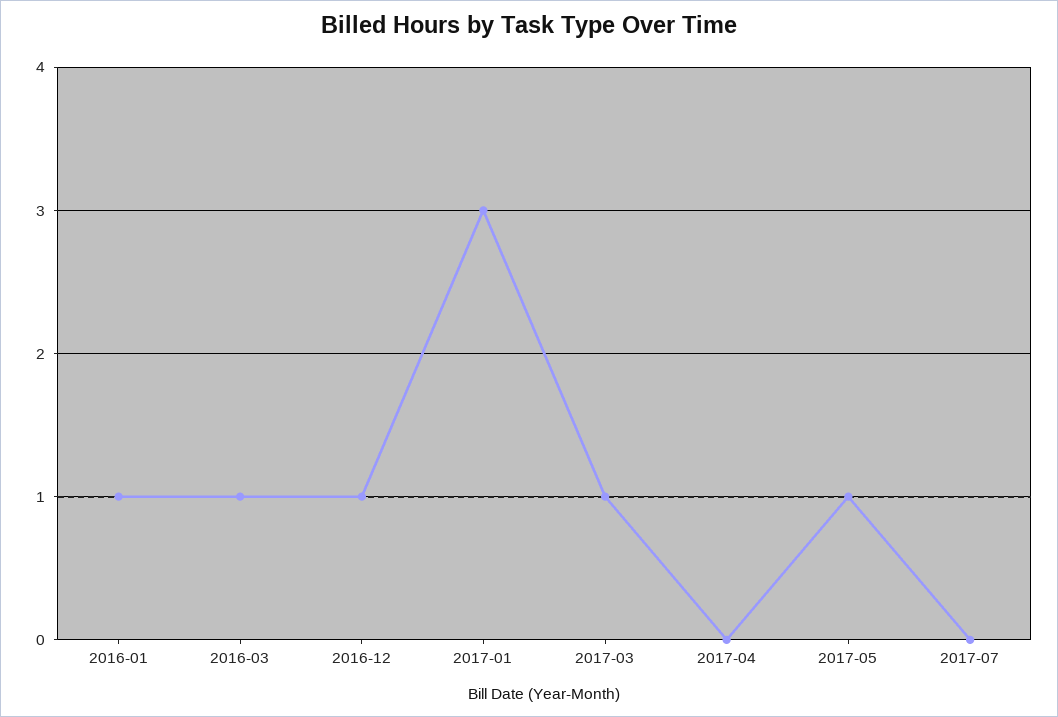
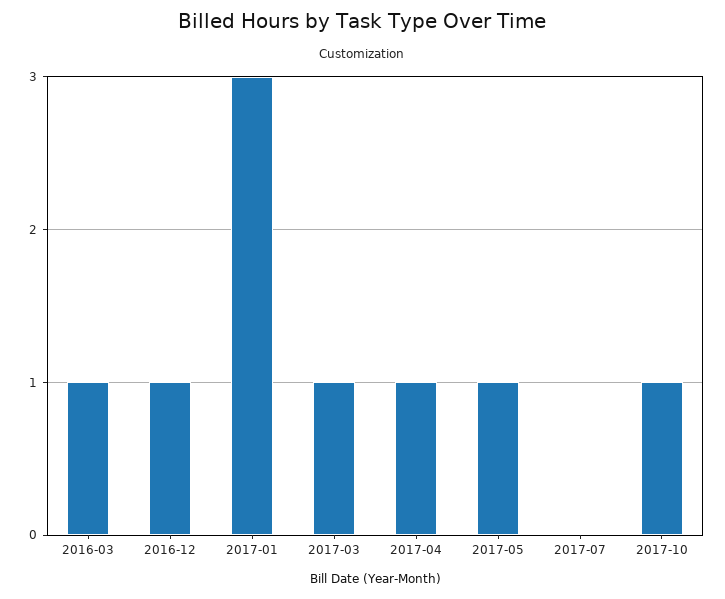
2016-01: 1 -> none
2017-04: 0 -> 1
2017-10: none -> 1

